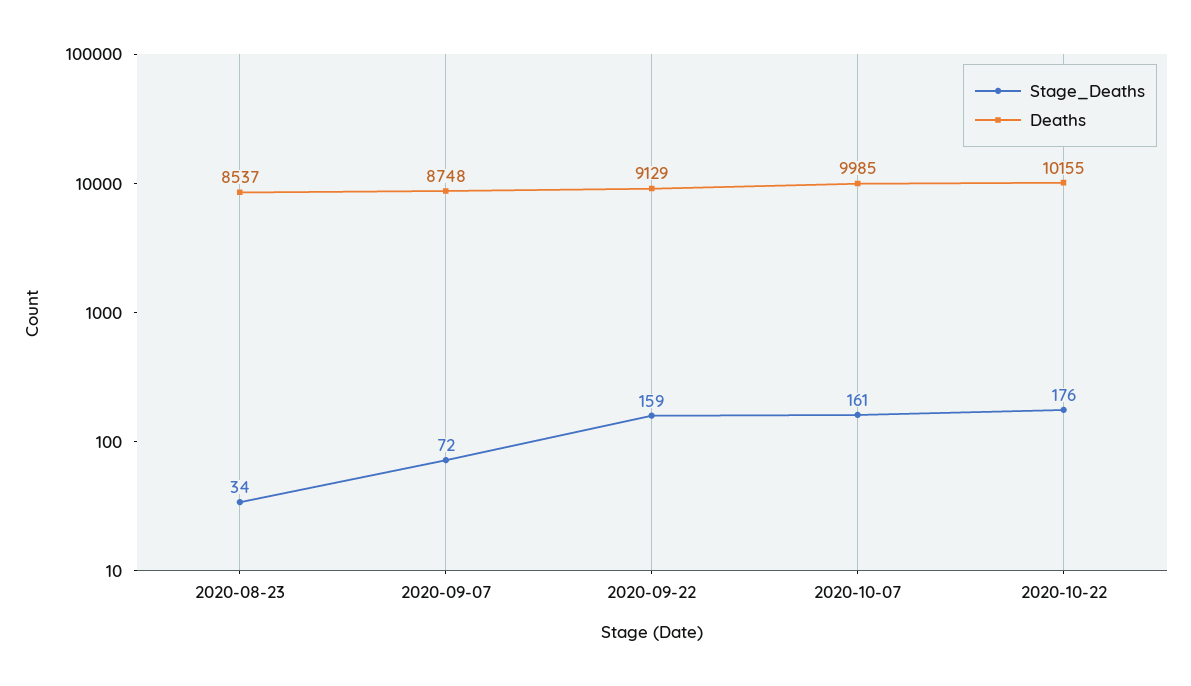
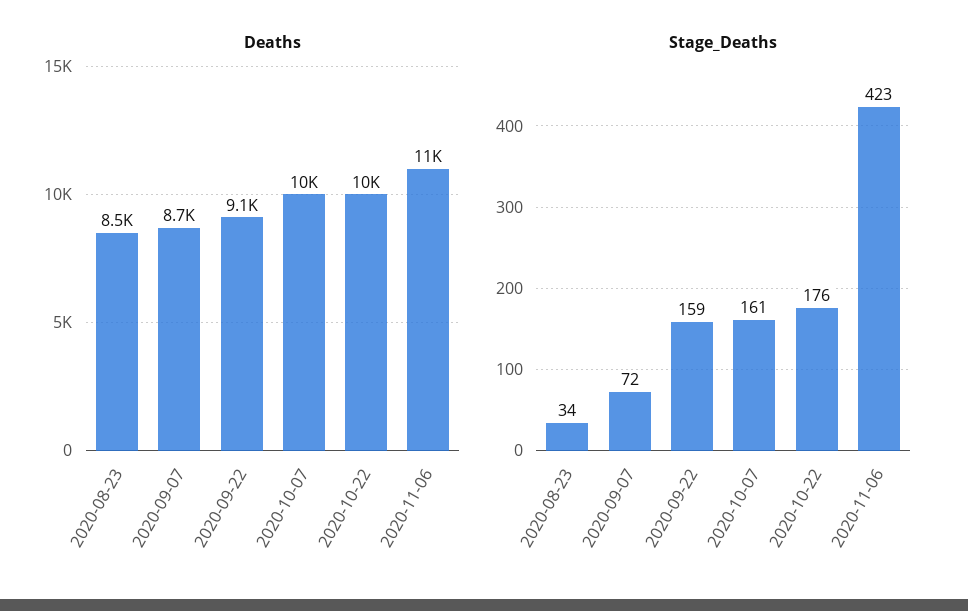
Deaths, 2020-11-06: none -> 11000
Stage_Deaths, 2020-11-06: none -> 423

